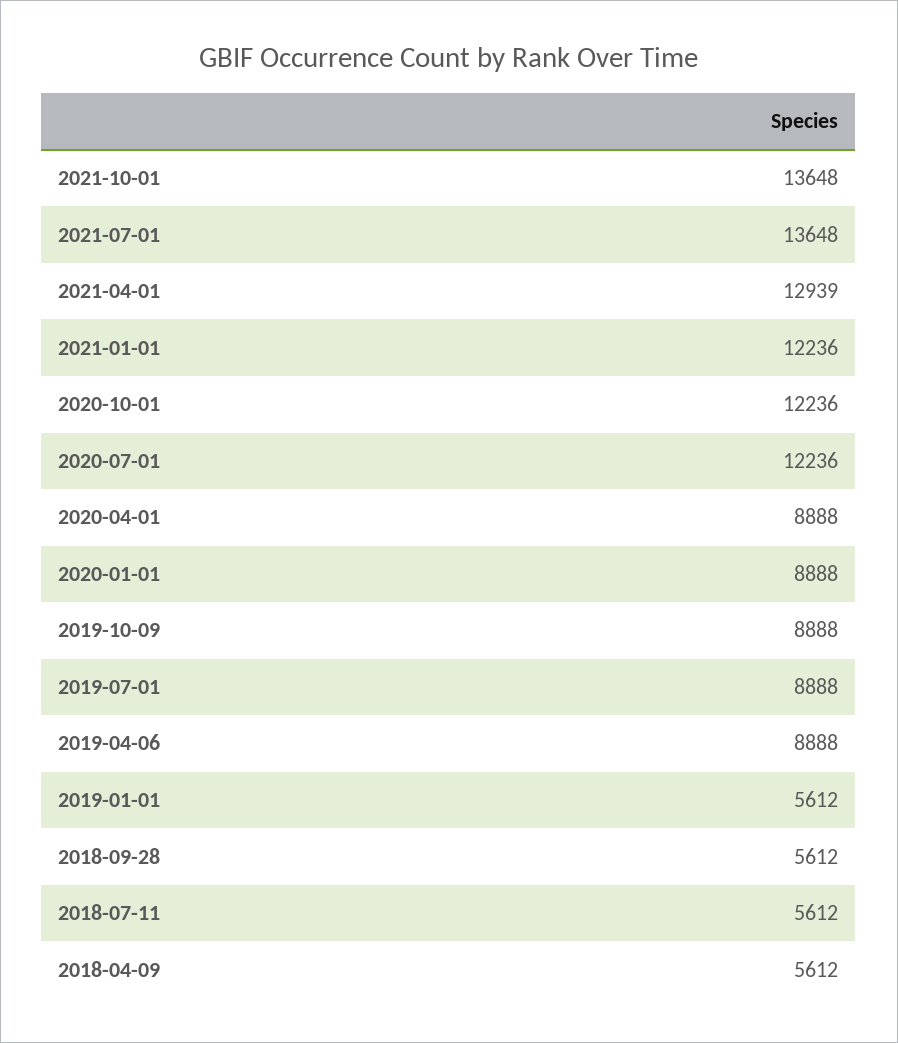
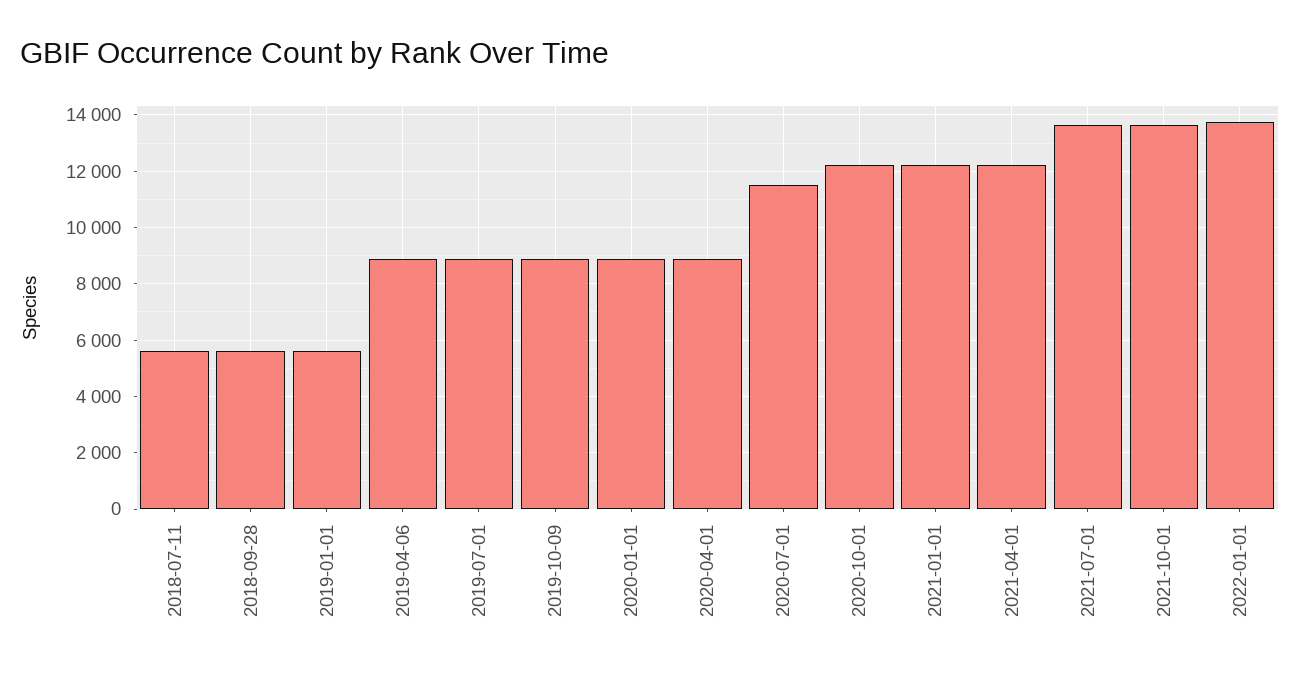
2021-04-01: 12939 -> 12250
2020-07-01: 12236 -> 11500
2018-04-09: 5612 -> none
2022-01-01: none -> 13750

